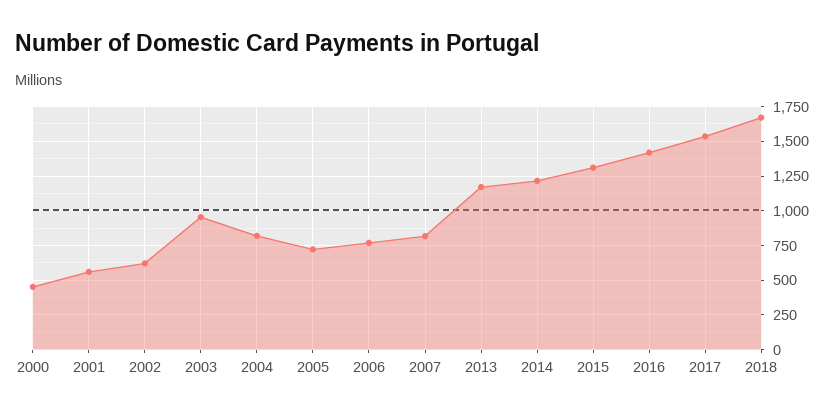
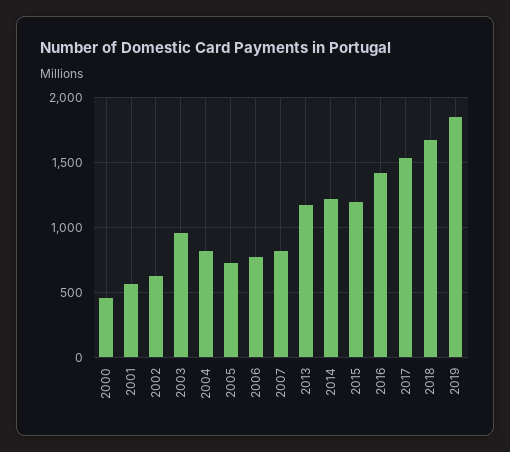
2015: 1300 -> 1200
2019: none -> 1850

